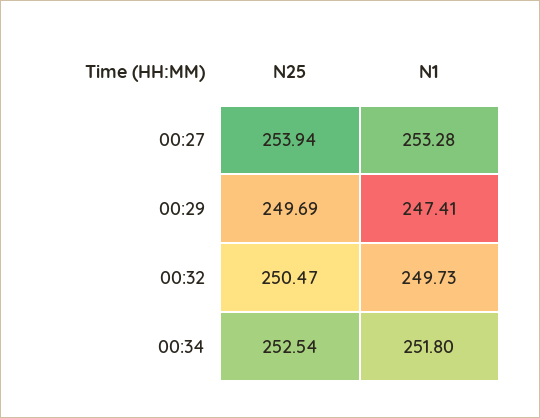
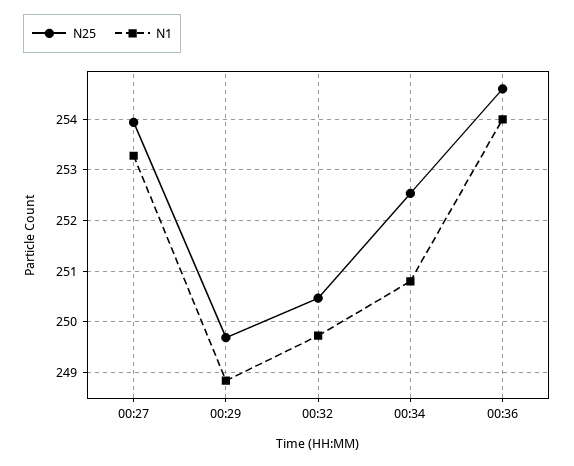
N1, 00:29: 247.41 -> 248.8
N1, 00:34: 251.8 -> 250.8
N25, 00:36: none -> 254.6
N1, 00:36: none -> 254

